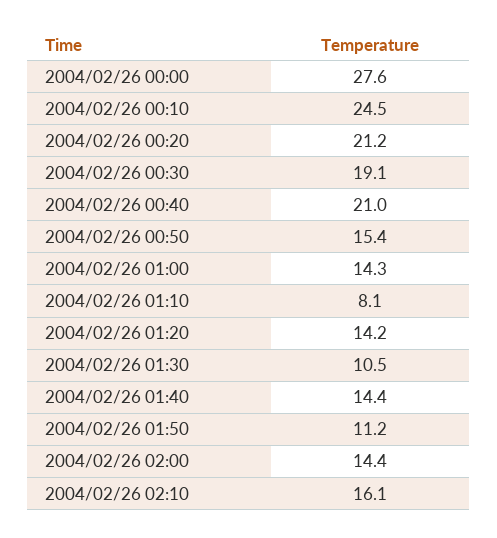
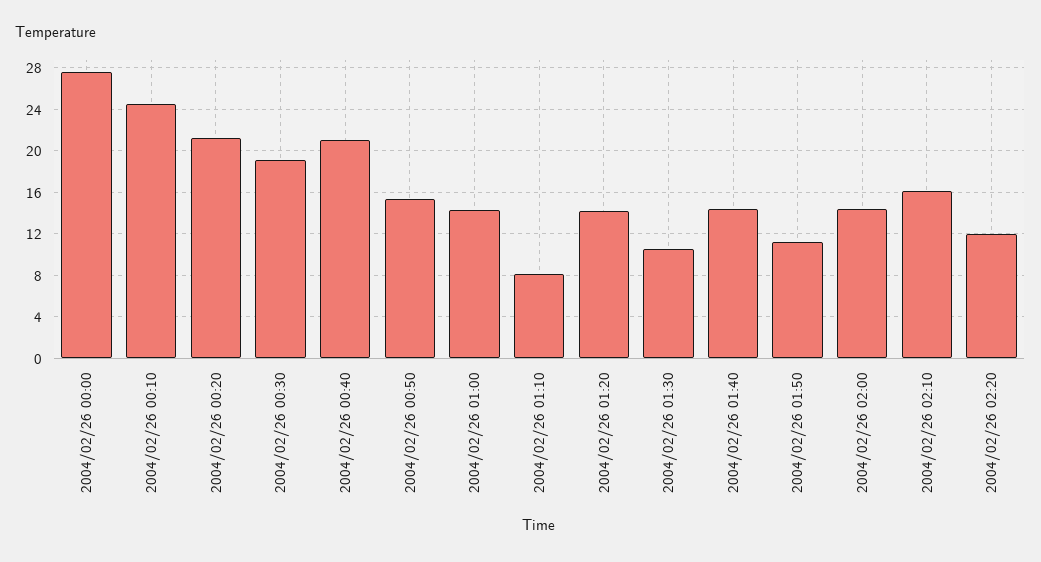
2004/02/26 02:20: none -> 12

